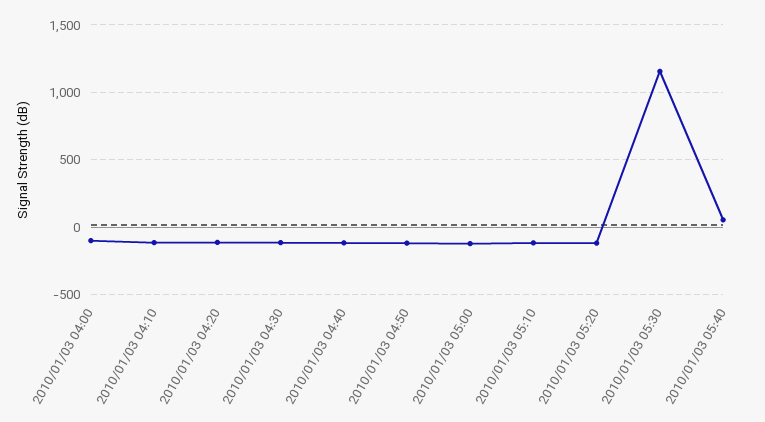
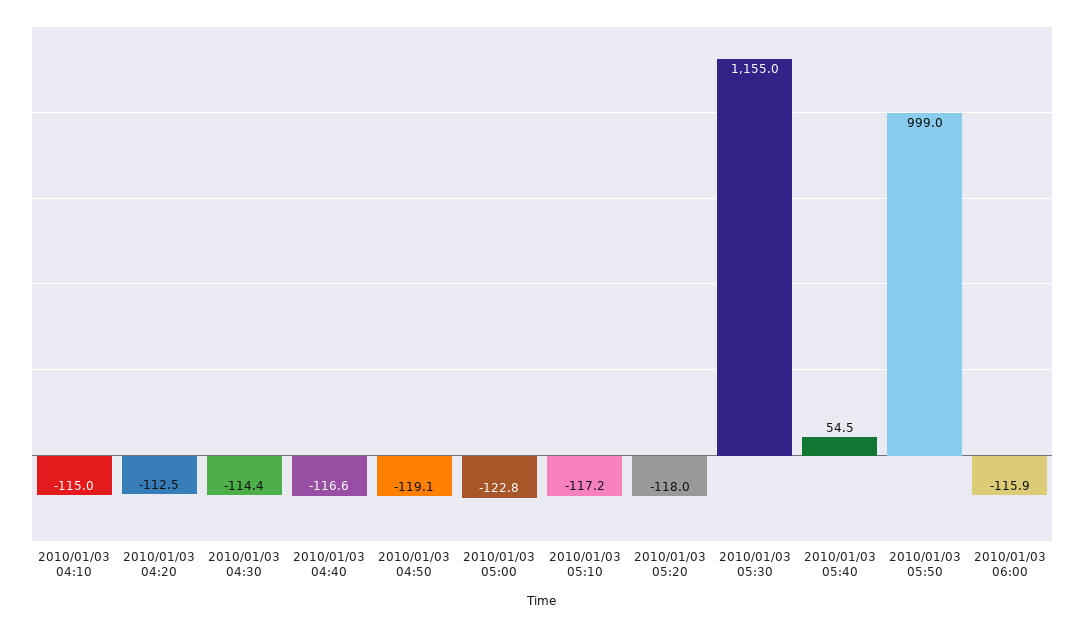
2010/01/03 04:00: -100 -> none
2010/01/03 05:50: none -> 999
2010/01/03 06:00: none -> -115.9

